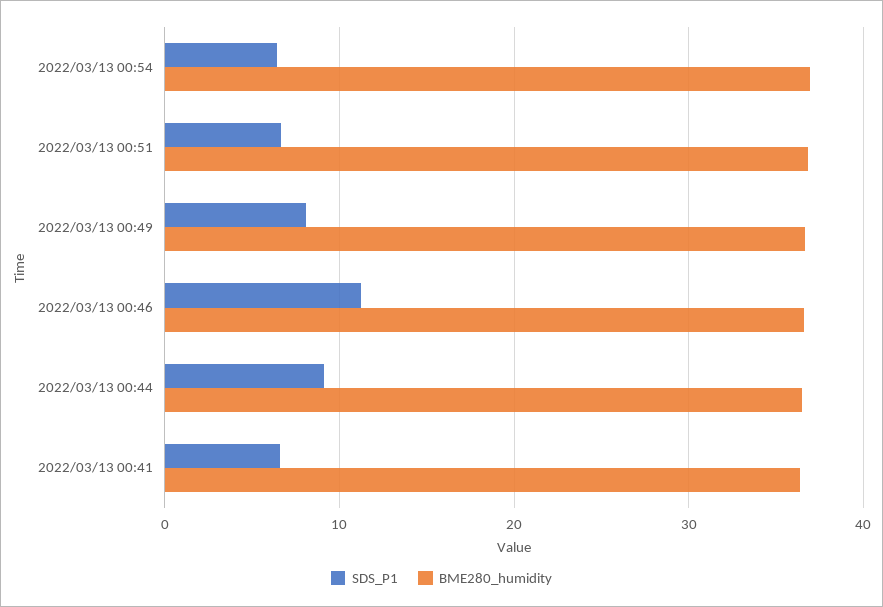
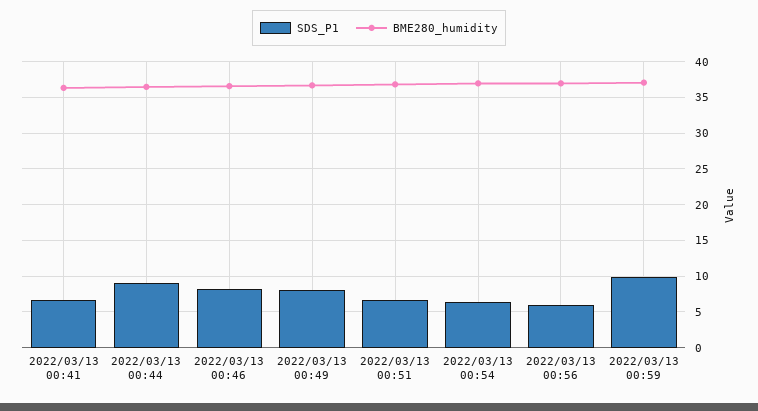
SDS_P1, 2022/03/13 00:46: 11 -> 8
SDS_P1, 2022/03/13 00:56: none -> 6
BME280_humidity, 2022/03/13 00:56: none -> 37
SDS_P1, 2022/03/13 00:59: none -> 10
BME280_humidity, 2022/03/13 00:59: none -> 37

